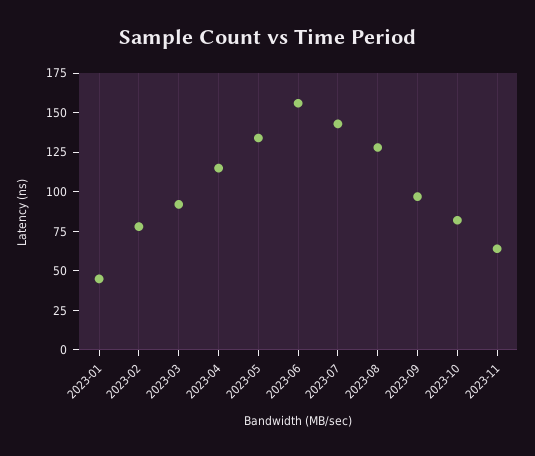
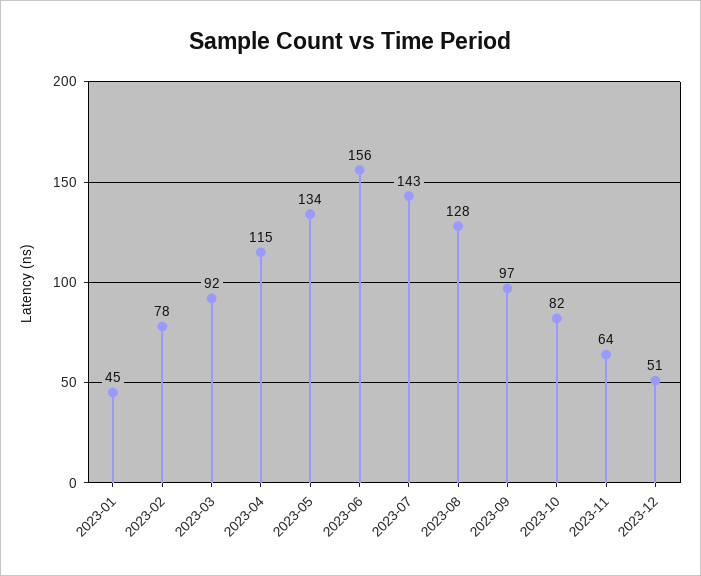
2023-12: none -> 51

